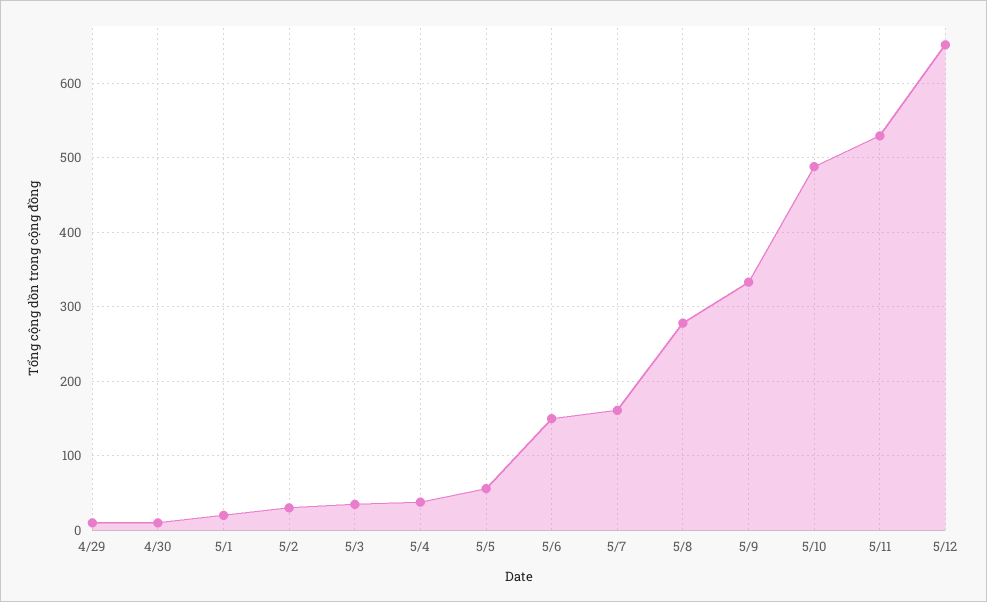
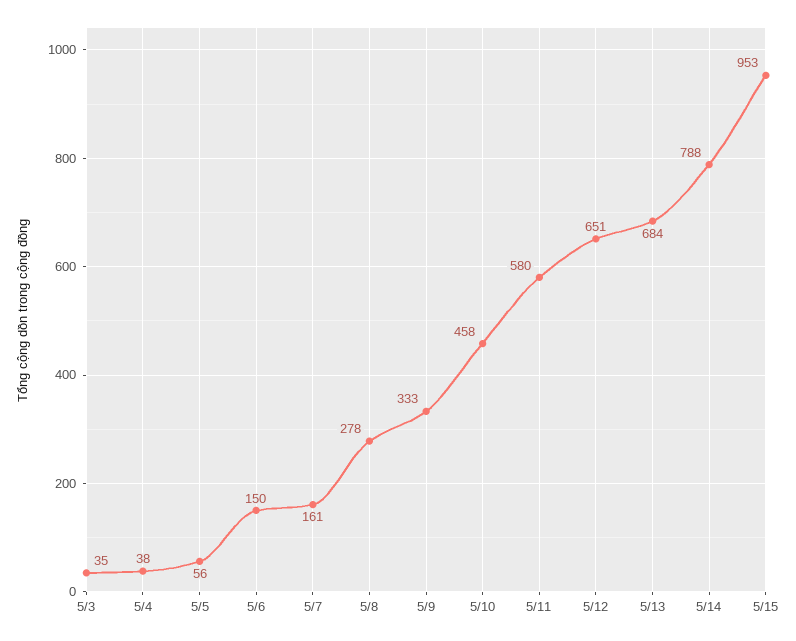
4/29: 10 -> none
4/30: 10 -> none
5/1: 20 -> none
5/2: 30 -> none
5/10: 490 -> 458
5/11: 530 -> 580
5/13: none -> 684
5/14: none -> 788
5/15: none -> 953

